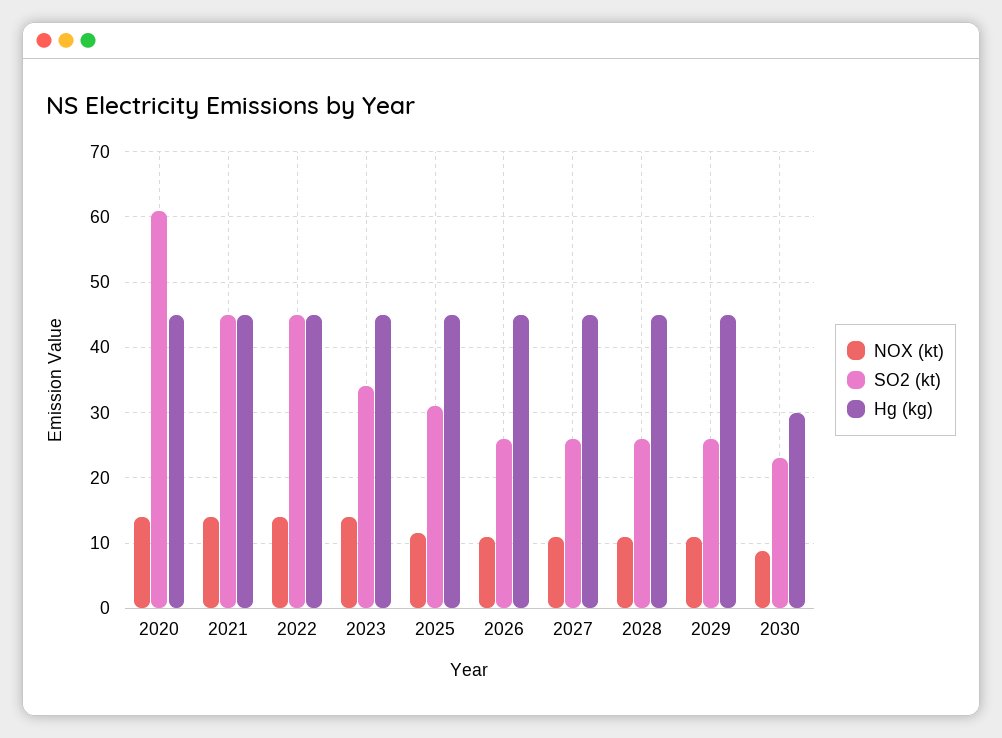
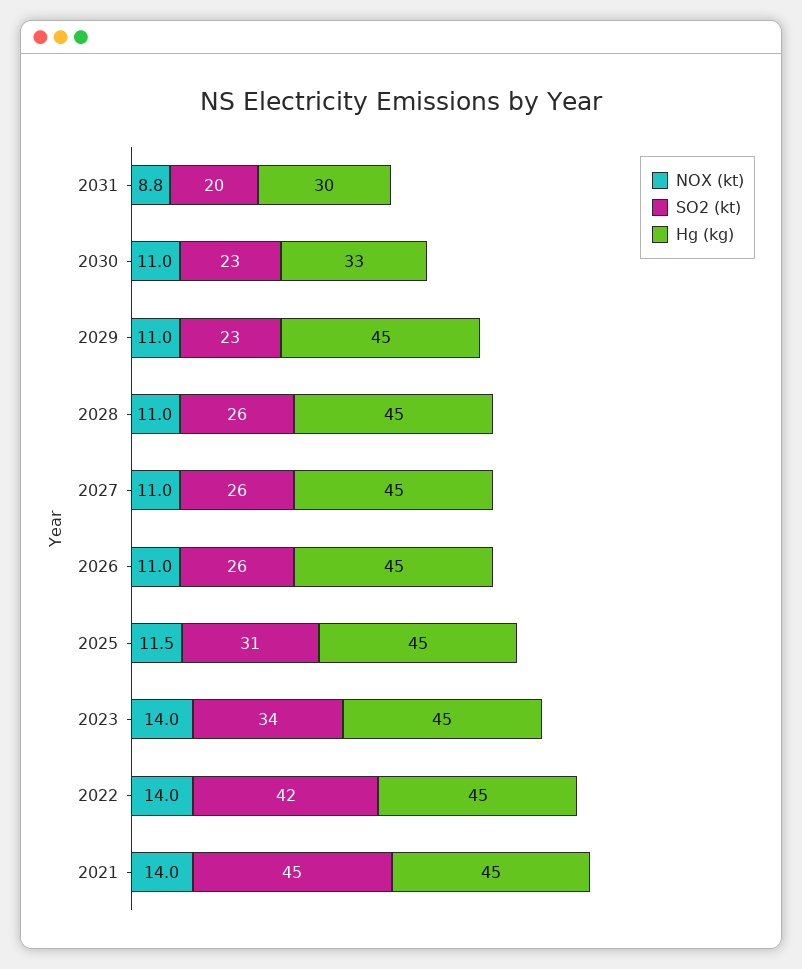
NOX (kt), 2020: 14 -> none
SO2 (kt), 2020: 61 -> none
Hg (kg), 2020: 45 -> none
SO2 (kt), 2022: 45 -> 42
SO2 (kt), 2029: 26 -> 23
NOX (kt), 2030: 9 -> 11
Hg (kg), 2030: 30 -> 33
NOX (kt), 2031: none -> 8.8
SO2 (kt), 2031: none -> 20
Hg (kg), 2031: none -> 30

